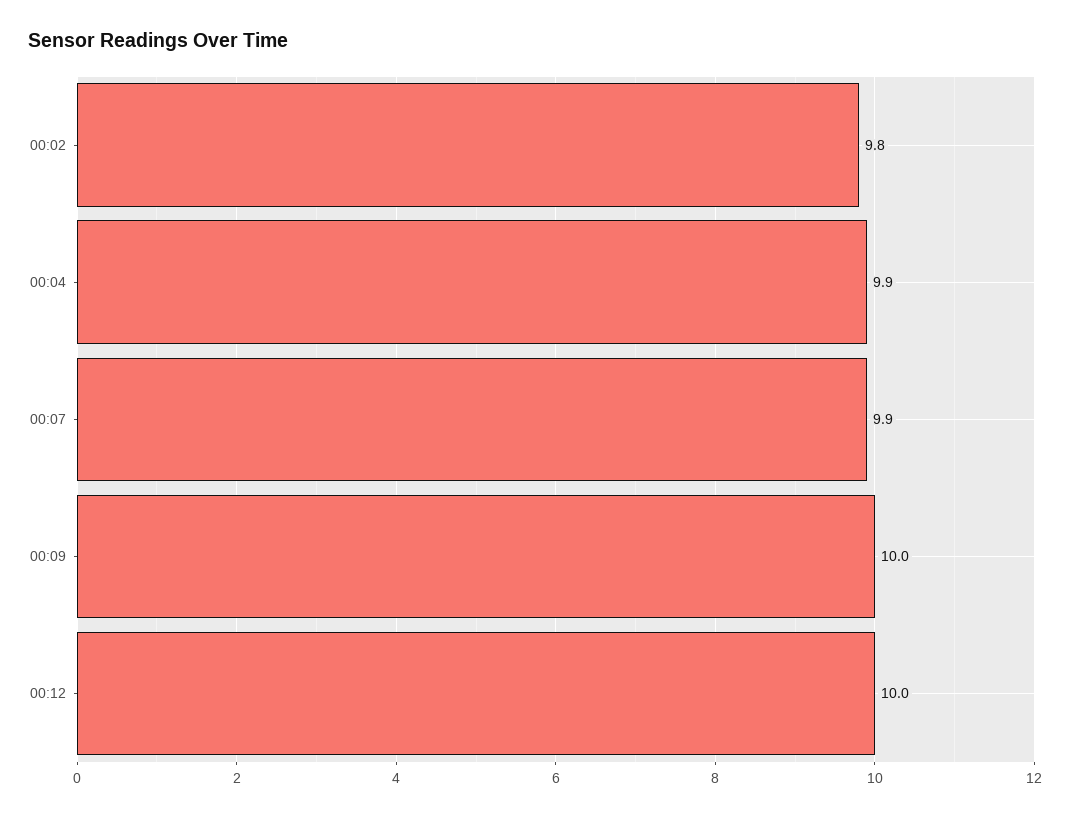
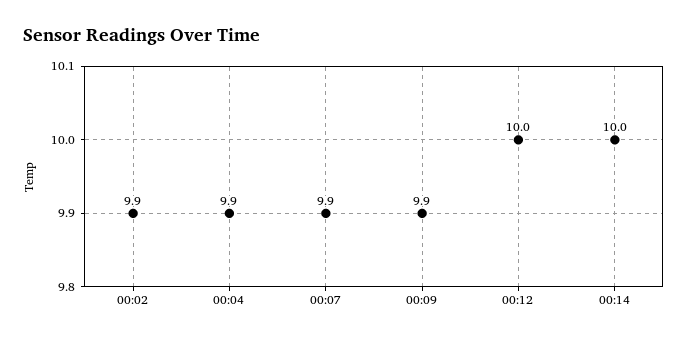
00:02: 9.8 -> 9.9
00:09: 10 -> 9.9
00:14: none -> 10

